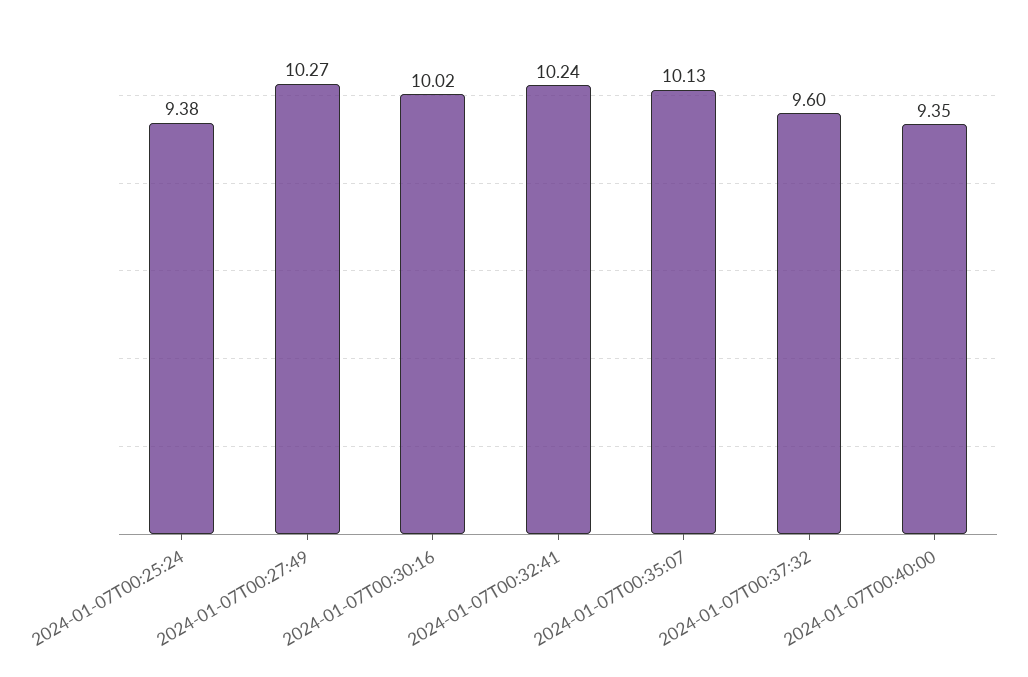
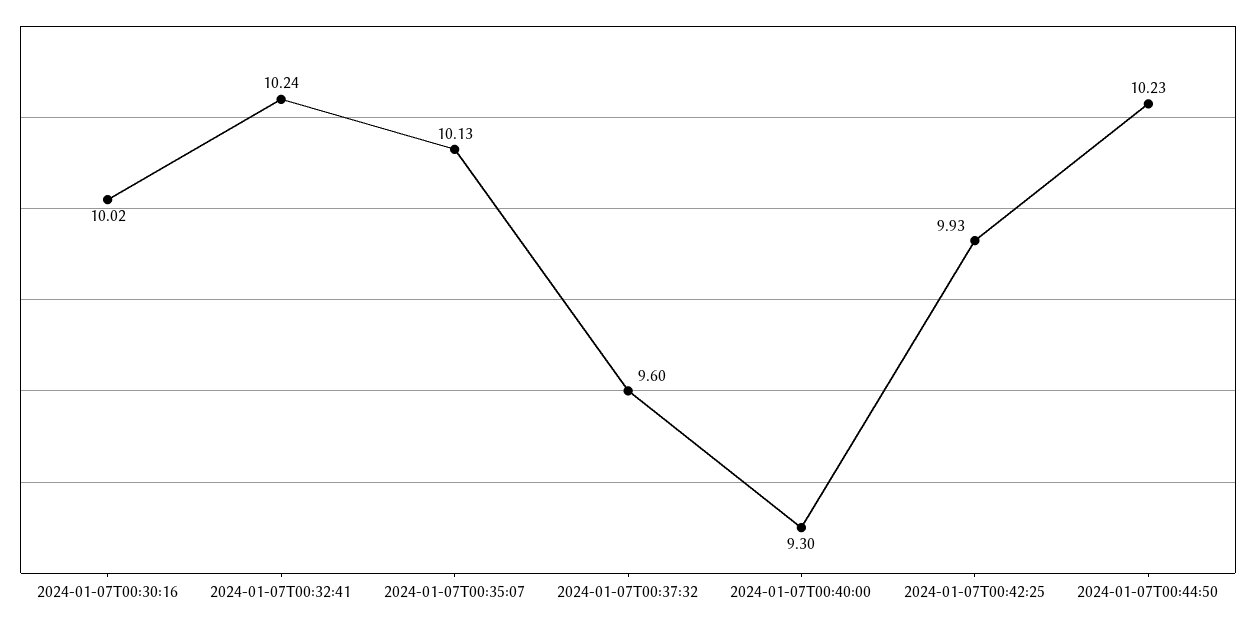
2024-01-07T00:25:24: 9.38 -> none
2024-01-07T00:27:49: 10.27 -> none
2024-01-07T00:40:00: 9.35 -> 9.3
2024-01-07T00:42:25: none -> 9.93
2024-01-07T00:44:50: none -> 10.23

